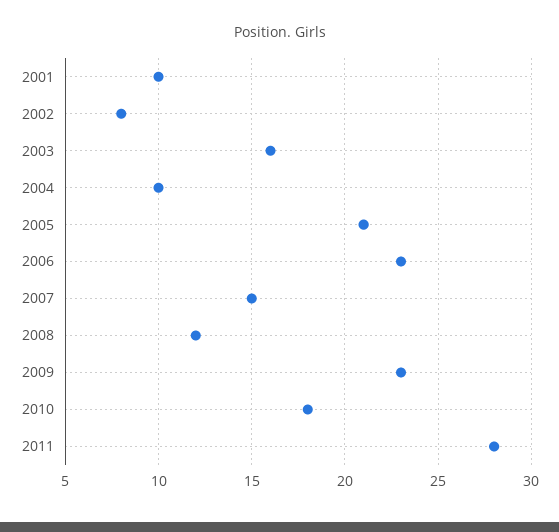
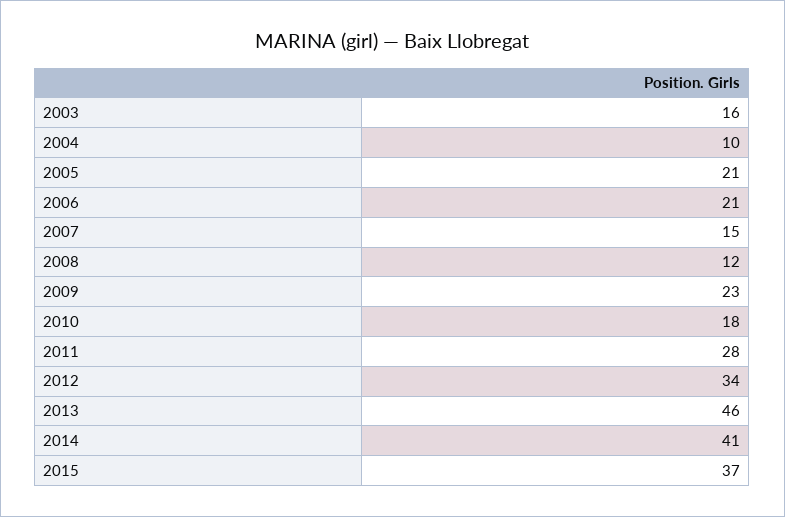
2001: 10 -> none
2002: 8 -> none
2006: 23 -> 21
2012: none -> 34
2013: none -> 46
2014: none -> 41
2015: none -> 37

